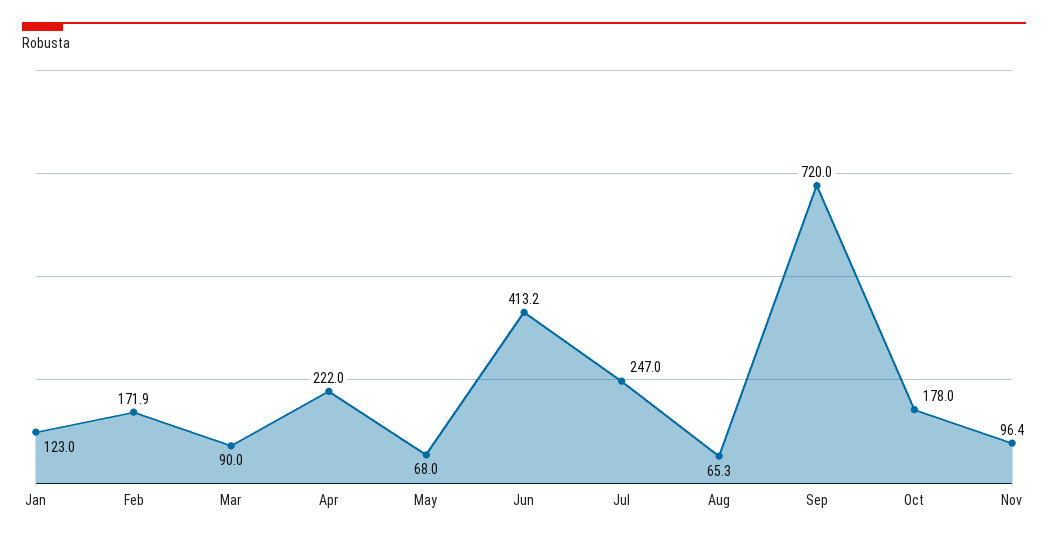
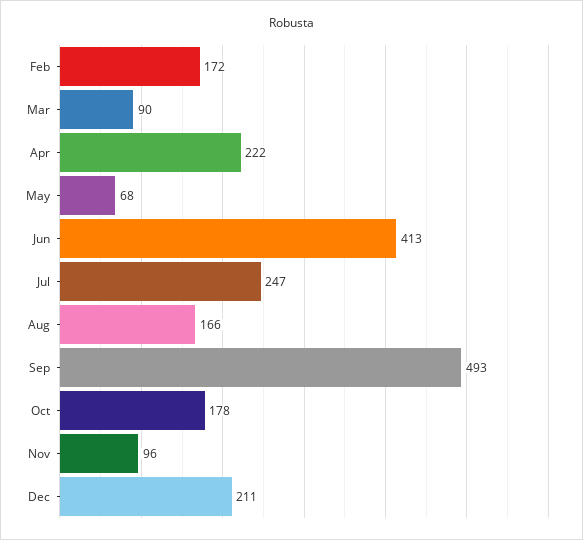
Jan: 123 -> none
Aug: 65.3 -> 166
Sep: 720 -> 493
Dec: none -> 211

